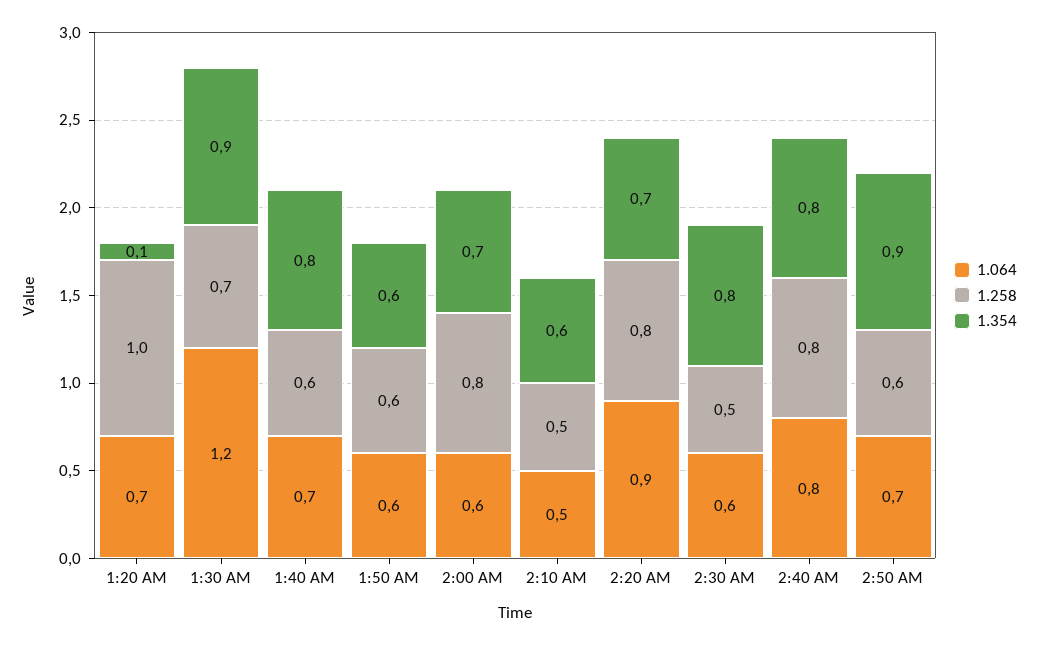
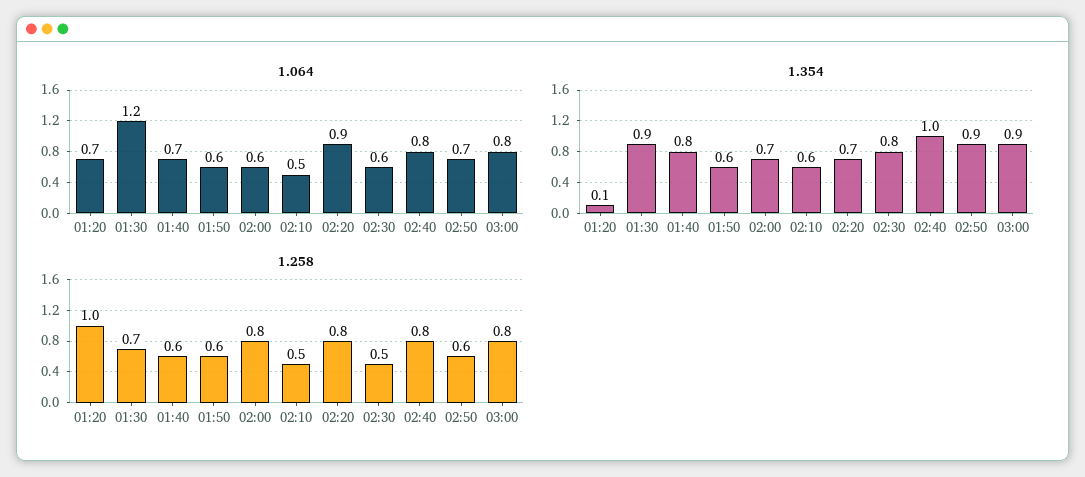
1.354, 2:40 AM: 0.8 -> 1
1.064, 03:00: none -> 0.8
1.354, 03:00: none -> 0.9
1.258, 03:00: none -> 0.8

